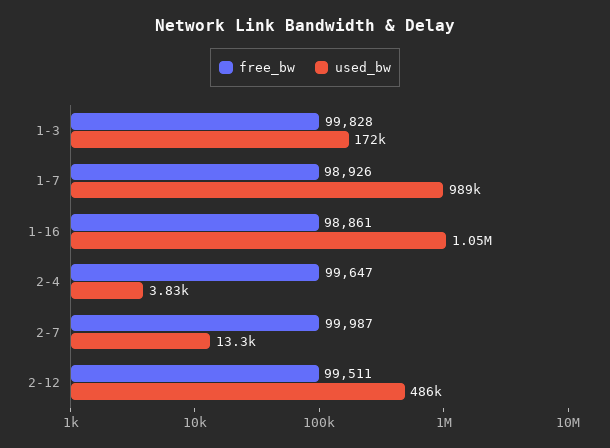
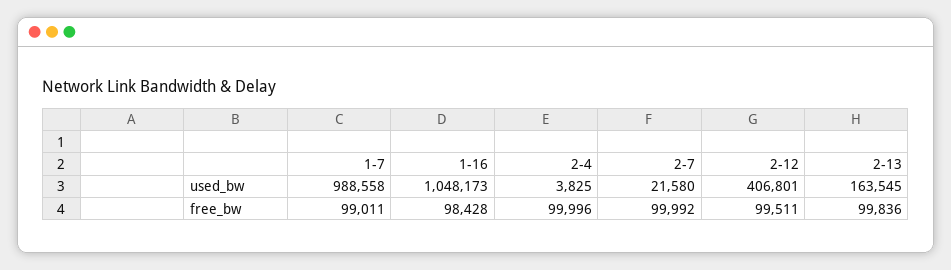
free_bw, 1-3: 99828 -> none
used_bw, 1-3: 172000 -> none
free_bw, 1-7: 98926 -> 99011
free_bw, 1-16: 98861 -> 98428
free_bw, 2-4: 99647 -> 99996
free_bw, 2-7: 99987 -> 99992
used_bw, 2-7: 13300 -> 21580
used_bw, 2-12: 486000 -> 406801
used_bw, 2-13: none -> 163545
free_bw, 2-13: none -> 99836

